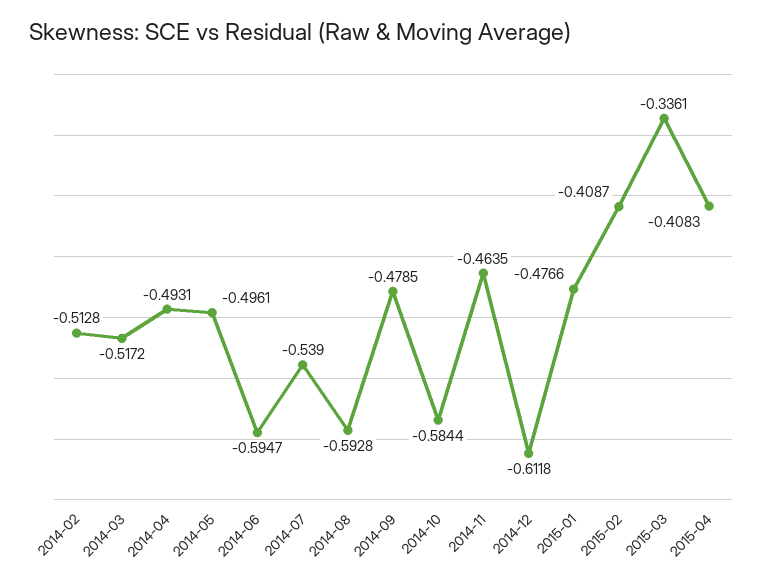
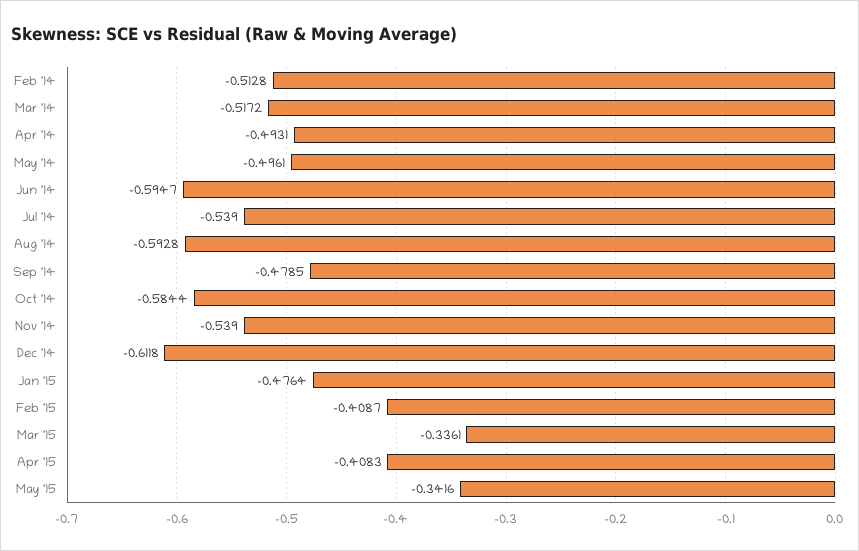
2014-11: -0.4635 -> -0.539
2015-01: -0.4766 -> -0.4764
May '15: none -> -0.3416

